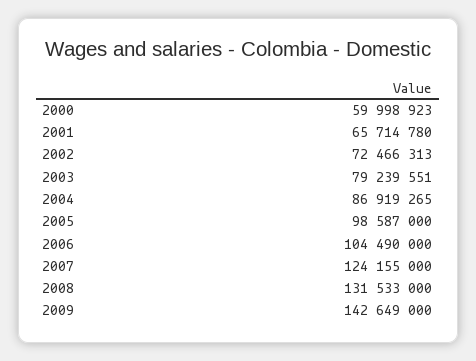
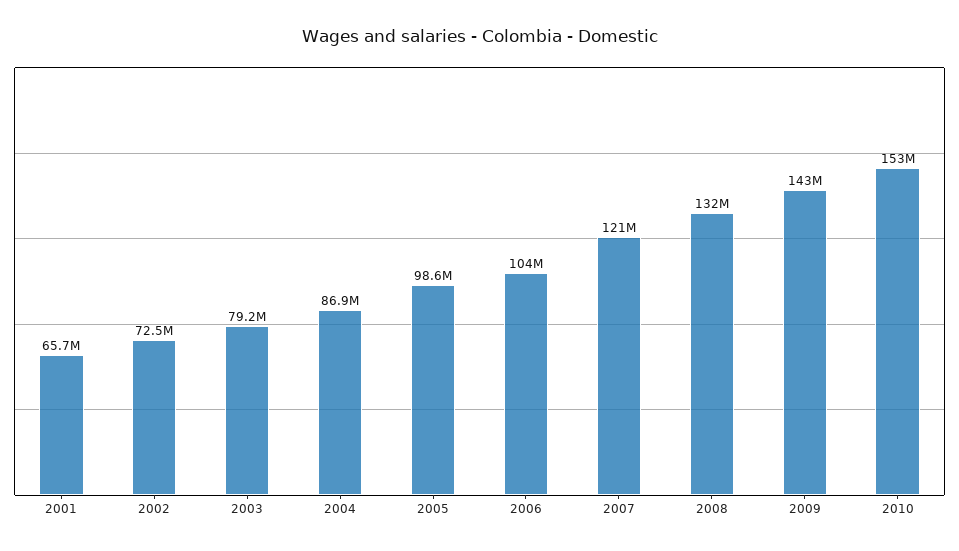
2000: 59998923 -> none
2007: 124155000 -> 121000000
2010: none -> 153000000

